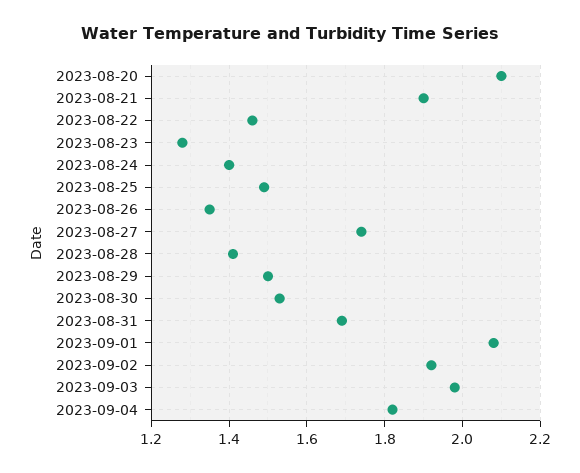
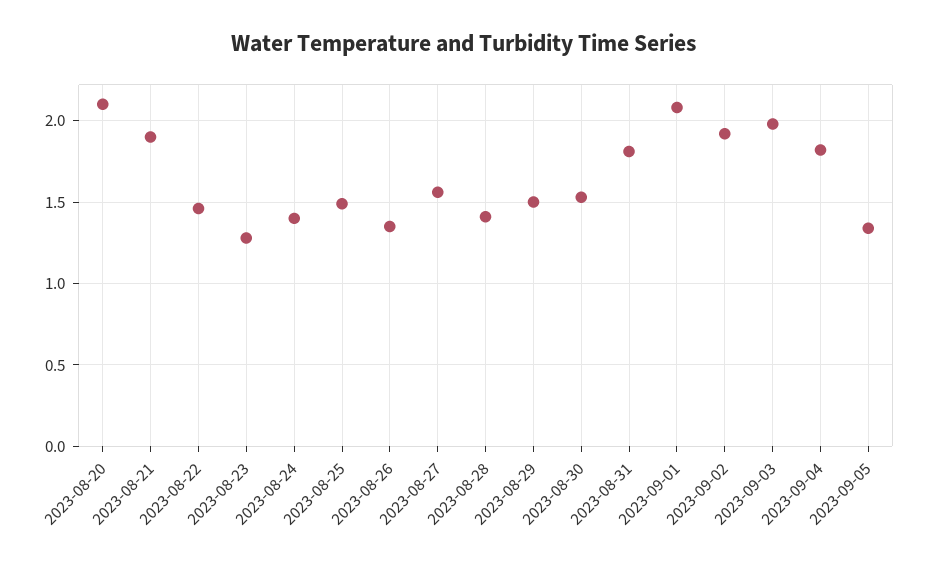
2023-08-27: 1.75 -> 1.55
2023-08-31: 1.7 -> 1.8
2023-09-05: none -> 1.35

